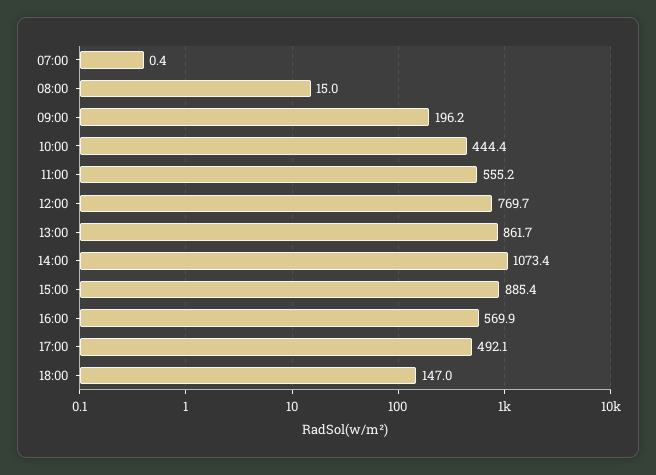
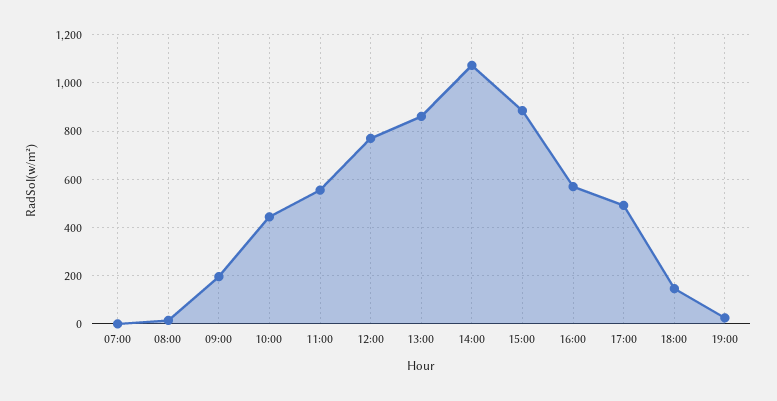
19:00: none -> 25

